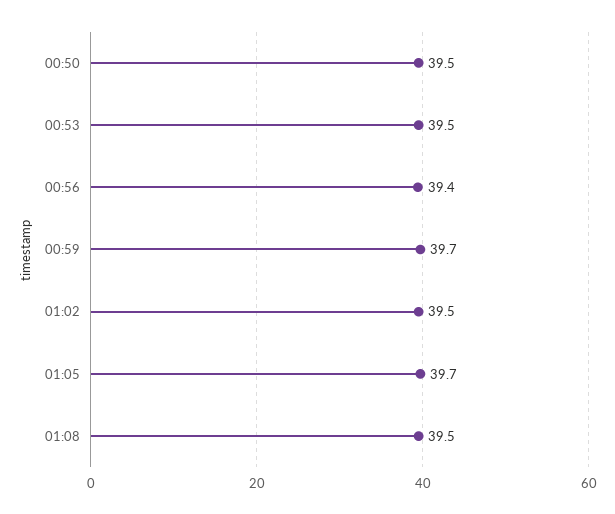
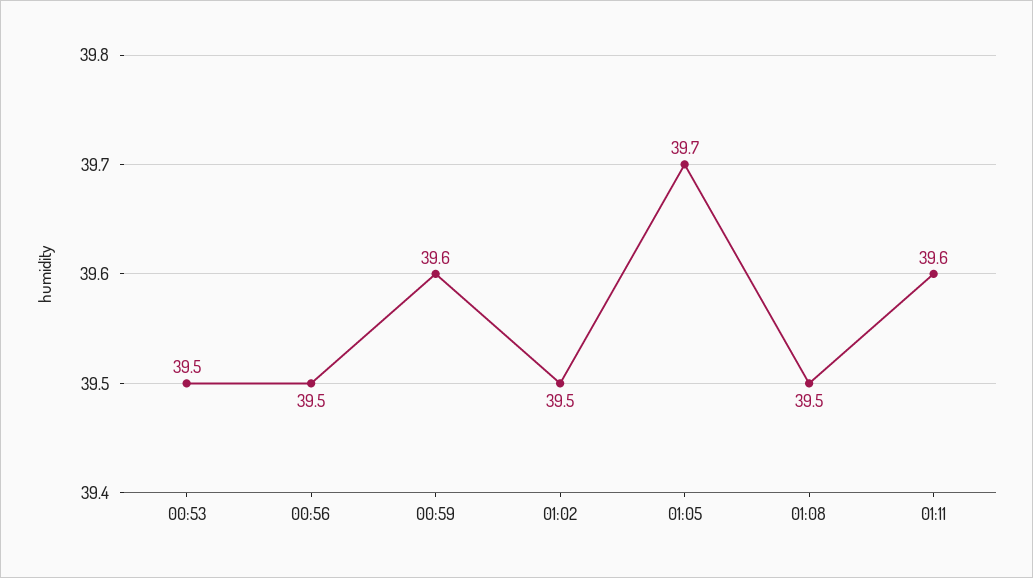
00:50: 39.5 -> none
00:56: 39.4 -> 39.5
00:59: 39.7 -> 39.6
01:11: none -> 39.6

